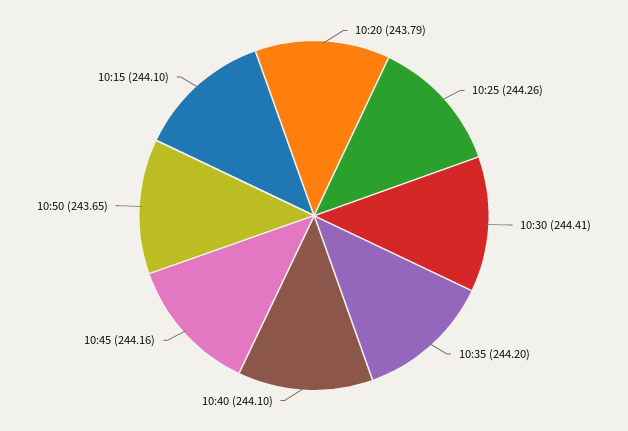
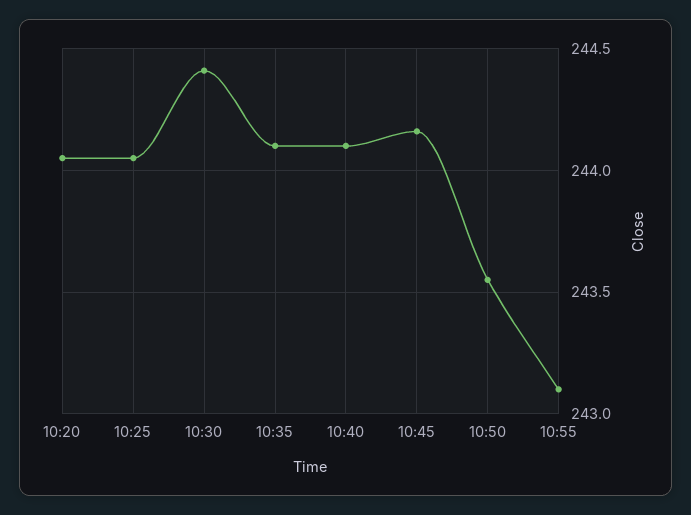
10:20: 243.79 -> 244.05
10:25: 244.26 -> 244.05
10:35: 244.2 -> 244.1
10:50: 243.65 -> 243.55
10:15: 244.1 -> none
10:55: none -> 243.1

